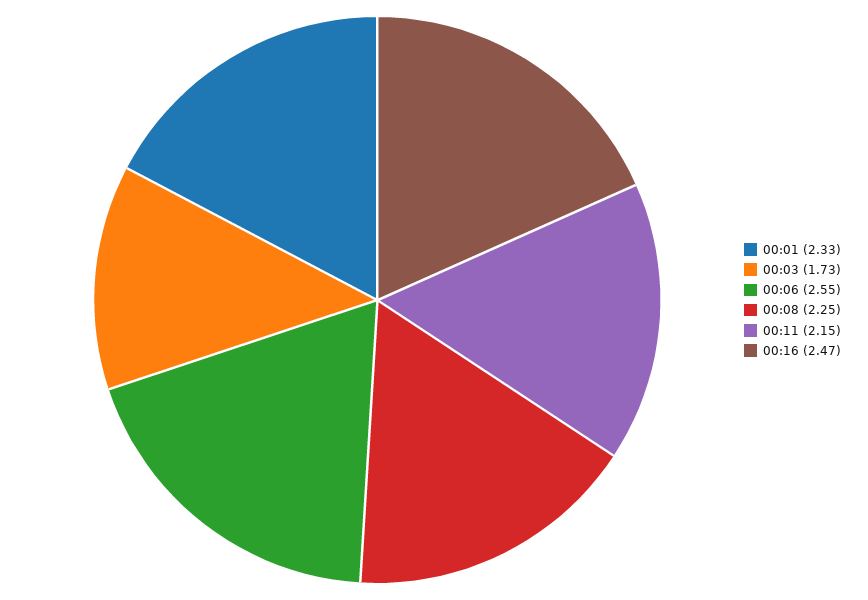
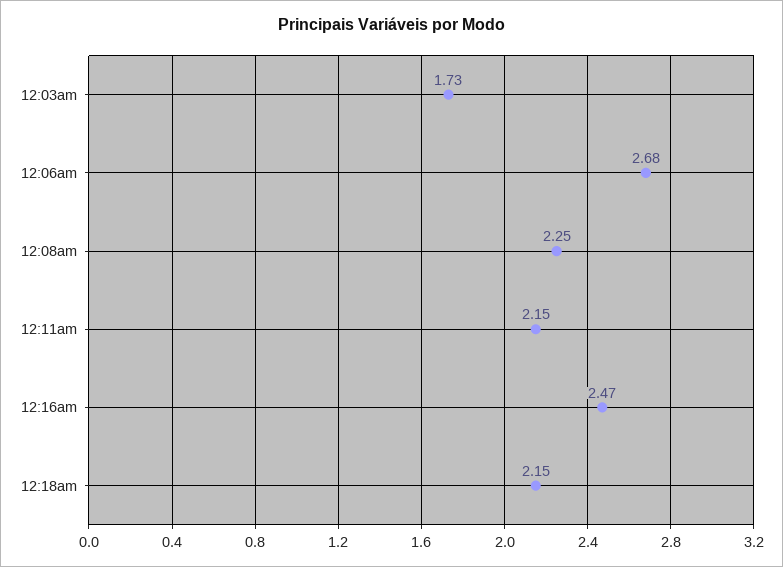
00:01: 2.33 -> none
00:06: 2.55 -> 2.68
12:18am: none -> 2.15

